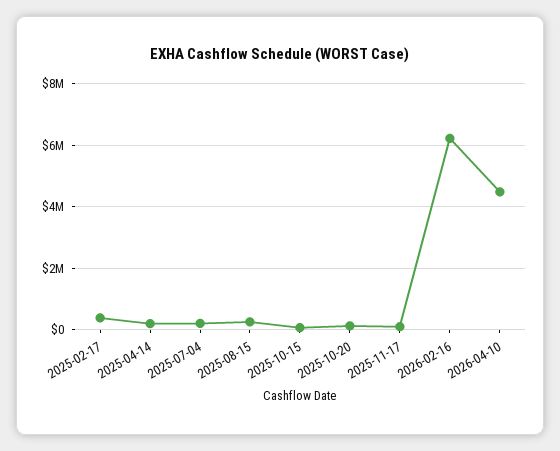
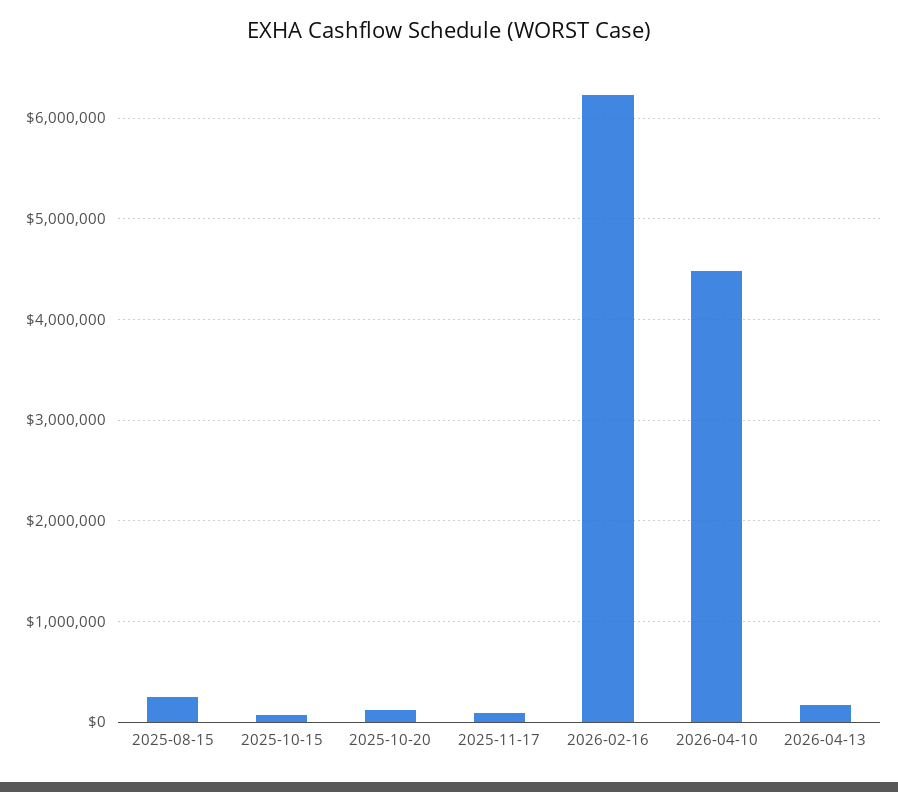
2025-02-17: 400000 -> none
2025-04-14: 200000 -> none
2025-07-04: 200000 -> none
2026-04-13: none -> 200000

